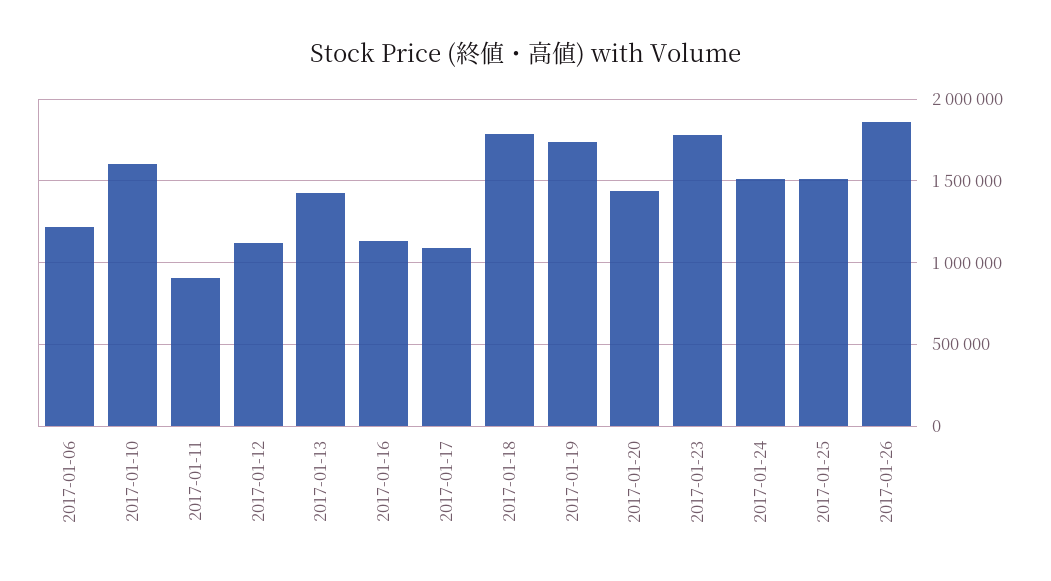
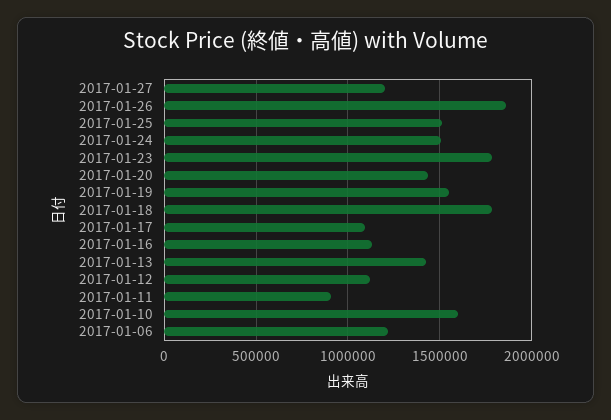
2017-01-19: 1750000 -> 1550000
2017-01-27: none -> 1200000

